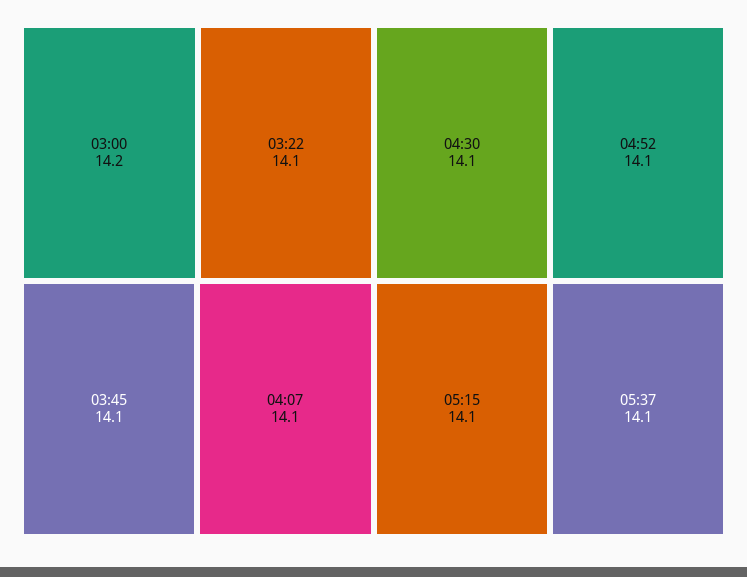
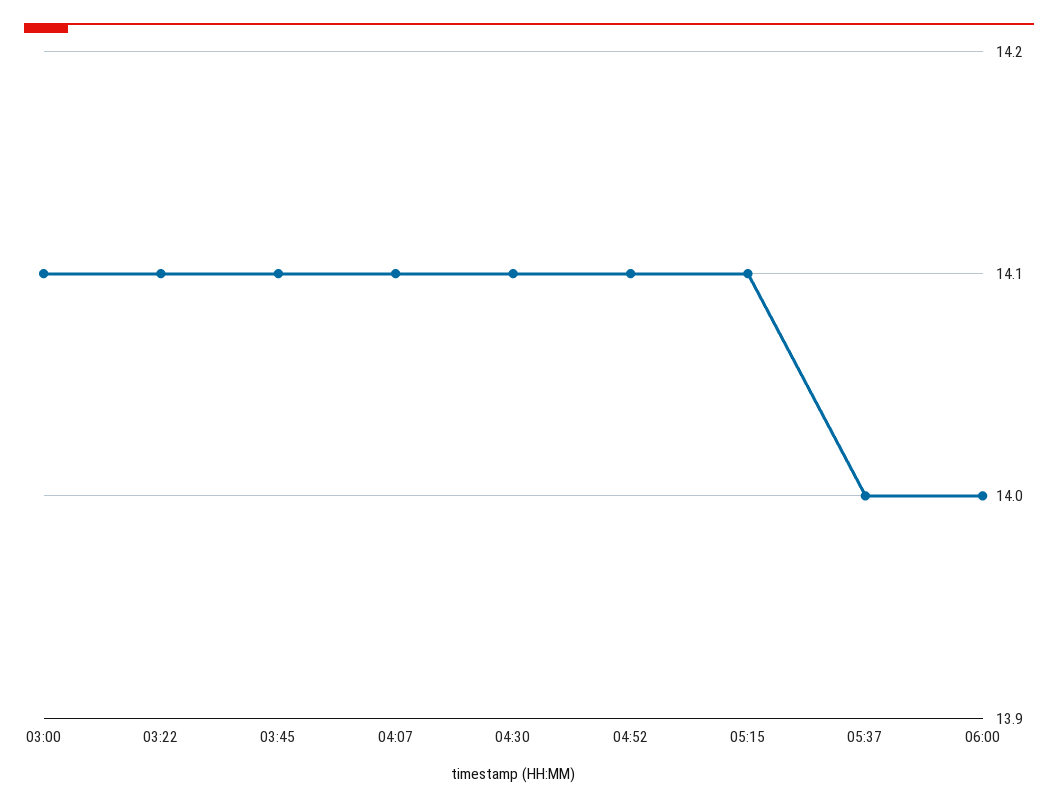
03:00: 14.2 -> 14.1
05:37: 14.1 -> 14
06:00: none -> 14

